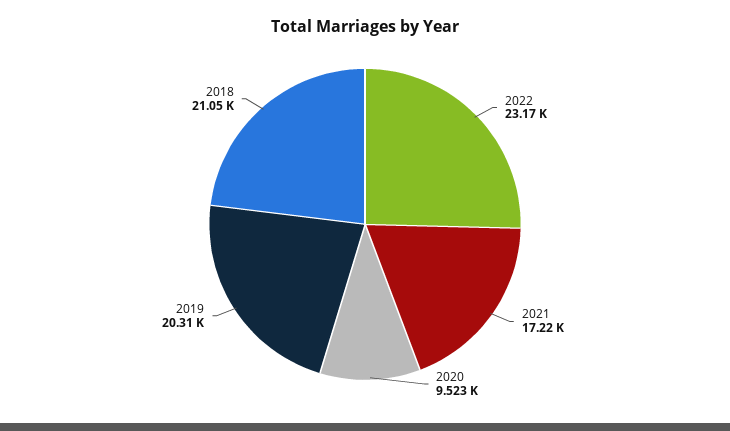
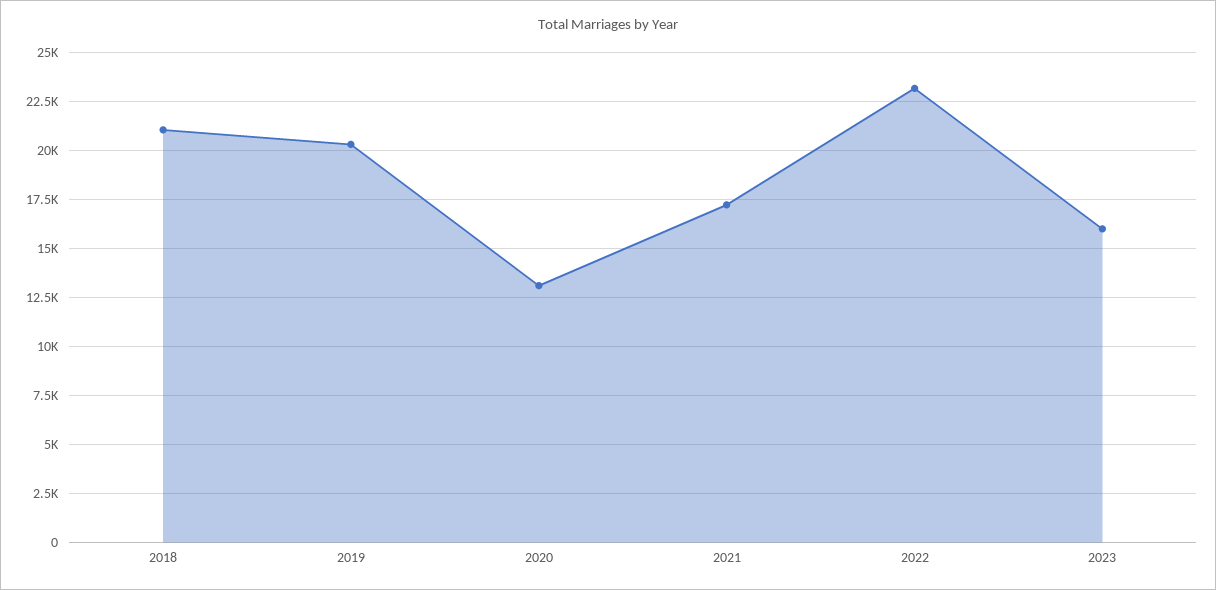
2020: 9523 -> 13000
2023: none -> 16000

